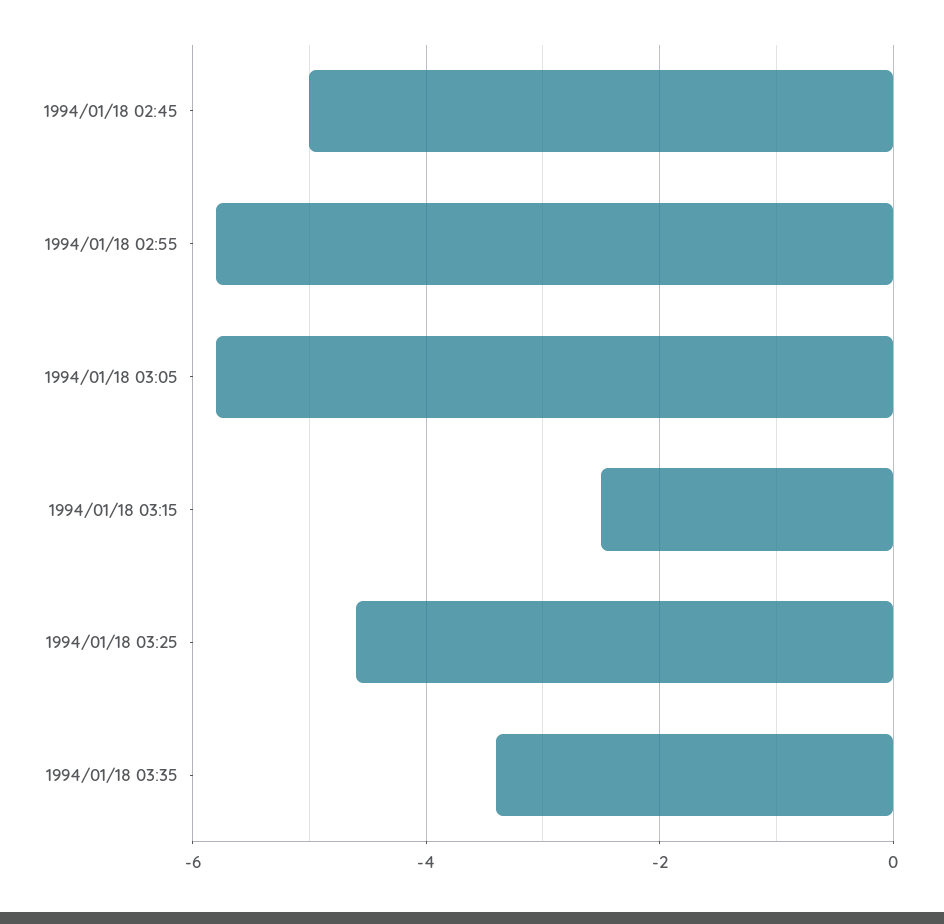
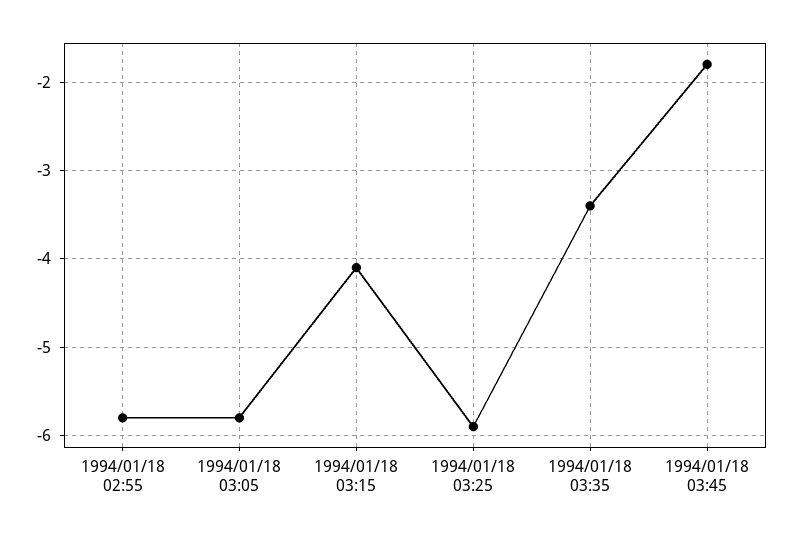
1994/01/18 02:45: -5 -> none
1994/01/18 03:15: -2.5 -> -4.1
1994/01/18 03:25: -4.5 -> -5.9
1994/01/18 03:45: none -> -1.8

